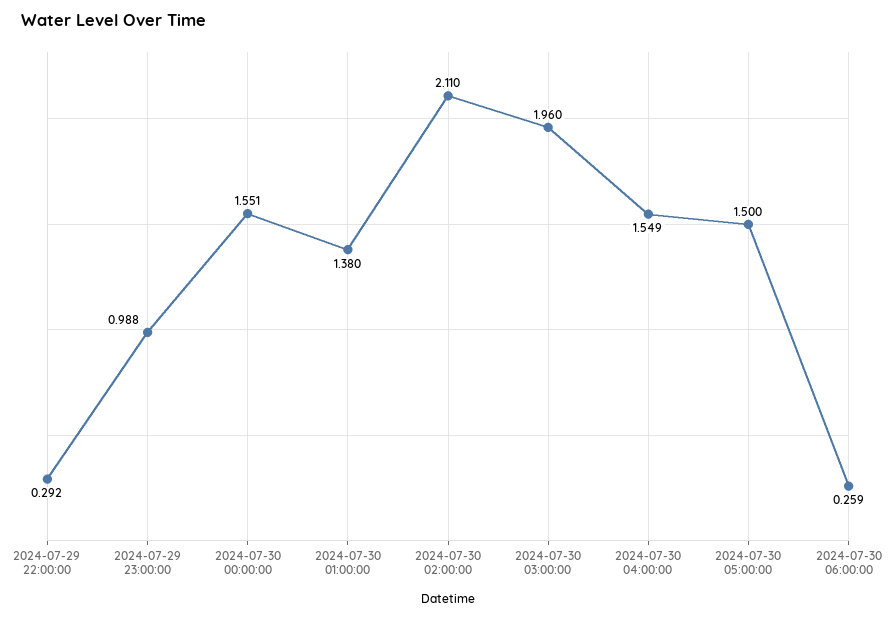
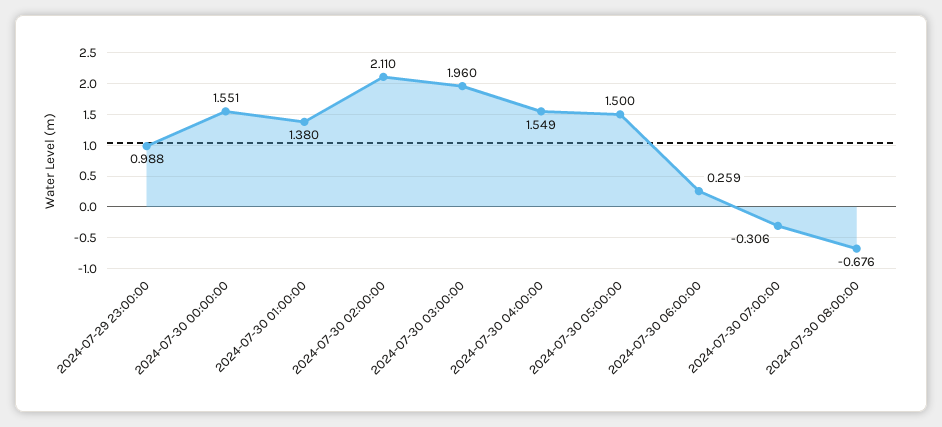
2024-07-29 22:00:00: 0.292 -> none
2024-07-30 07:00:00: none -> -0.306
2024-07-30 08:00:00: none -> -0.676

